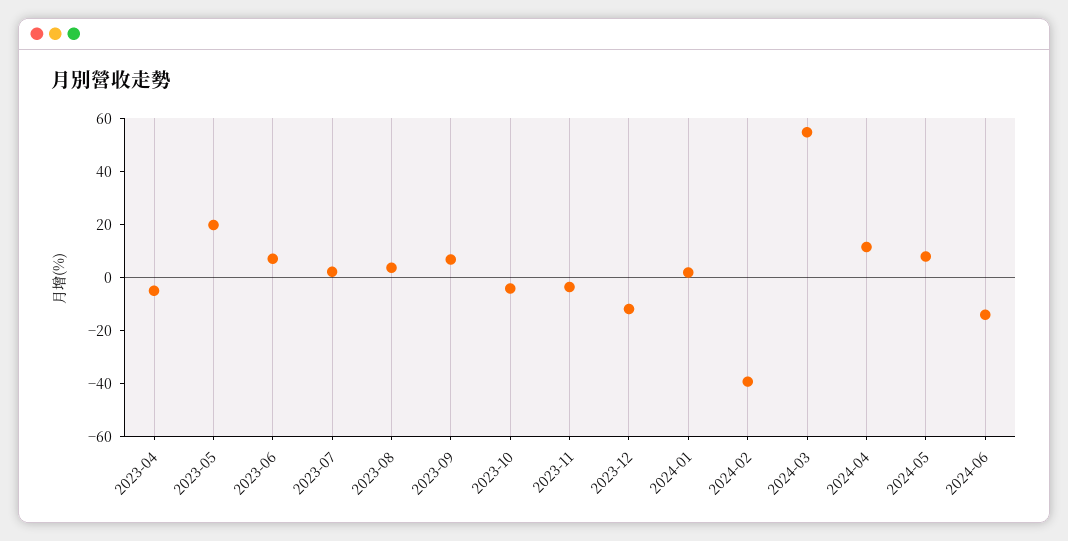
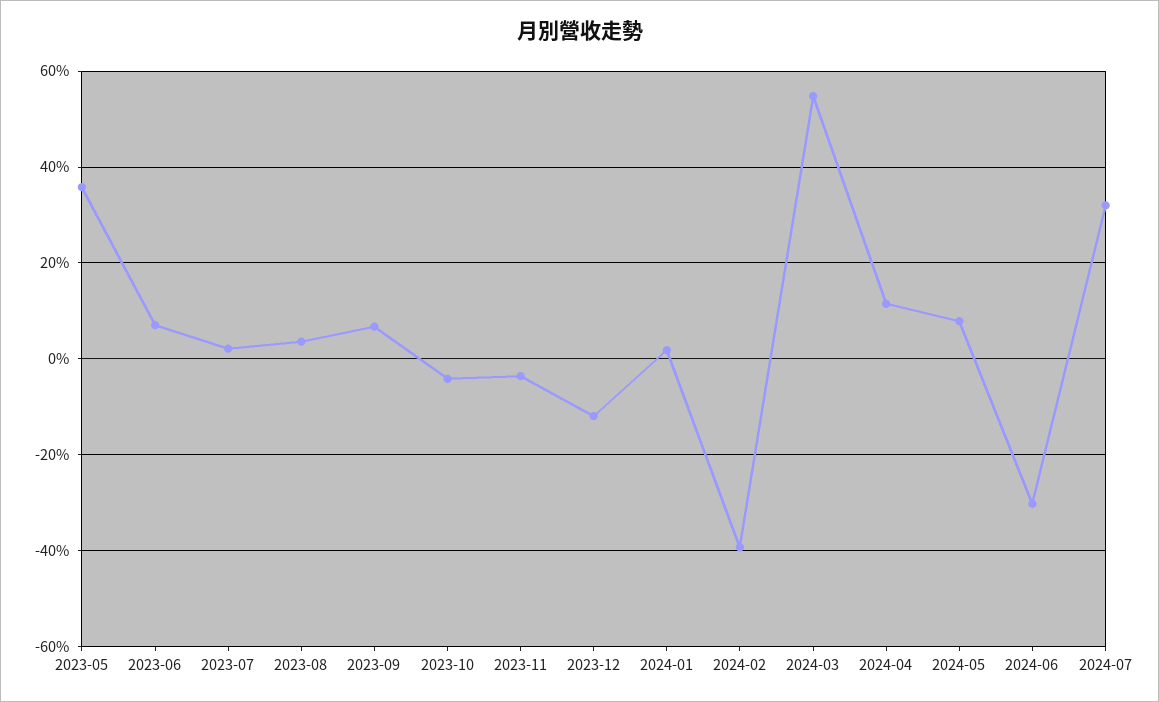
2023-04: -5 -> none
2023-05: 20 -> 36
2024-06: -15 -> -30
2024-07: none -> 32

